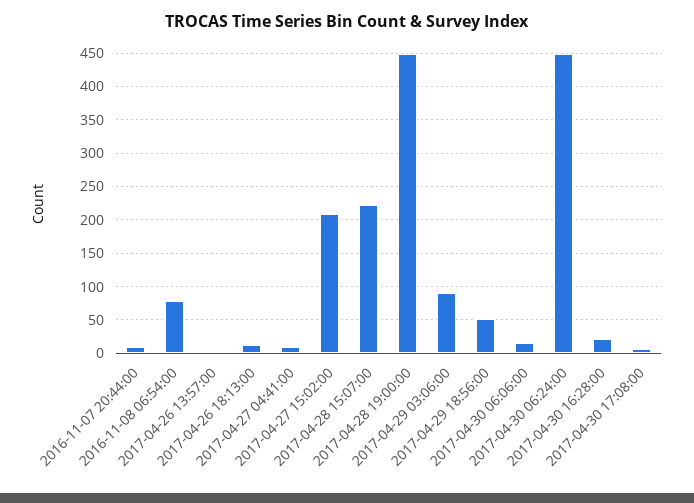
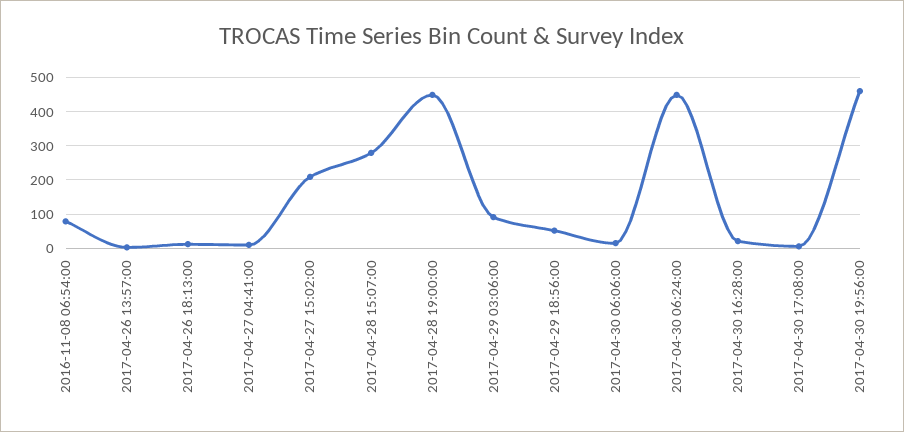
2016-11-07 20:44:00: 10 -> none
2017-04-28 15:07:00: 220 -> 280
2017-04-30 19:56:00: none -> 460

